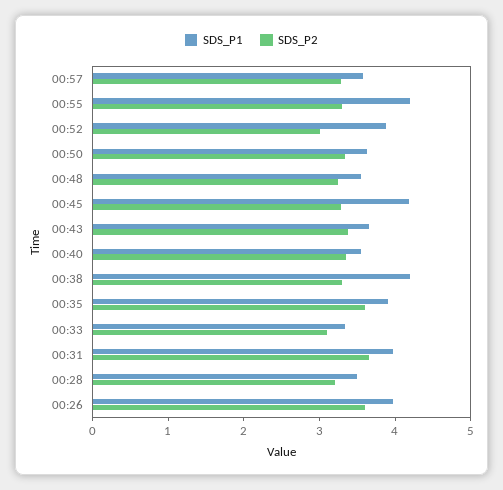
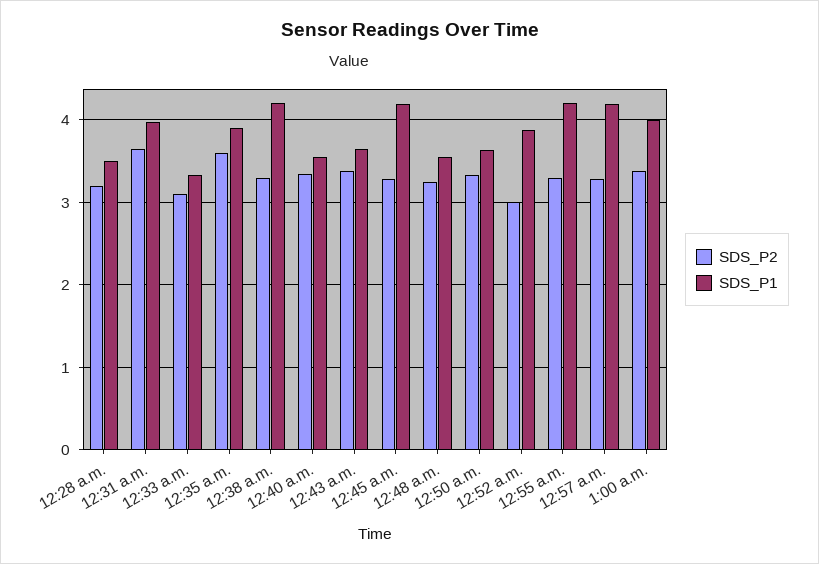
SDS_P1, 00:57: 3.6 -> 4.2
SDS_P1, 00:26: 4 -> none
SDS_P2, 00:26: 3.6 -> none
SDS_P2, 1:00 a.m.: none -> 3.4
SDS_P1, 1:00 a.m.: none -> 4

